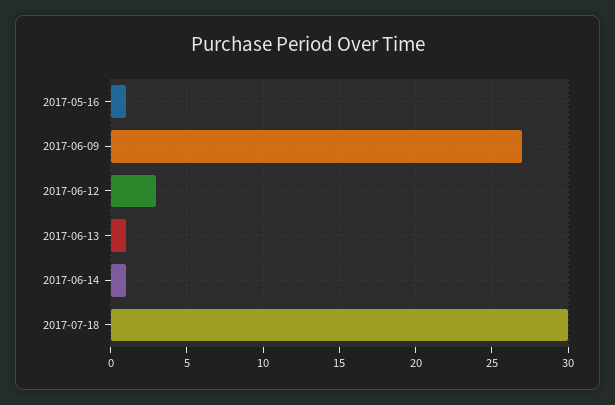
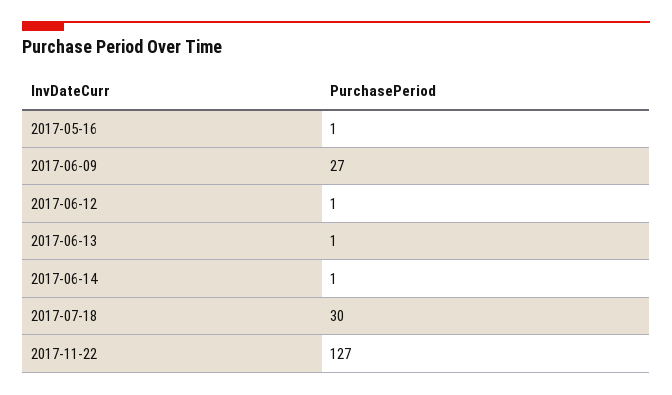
2017-06-12: 3 -> 1
2017-11-22: none -> 127

